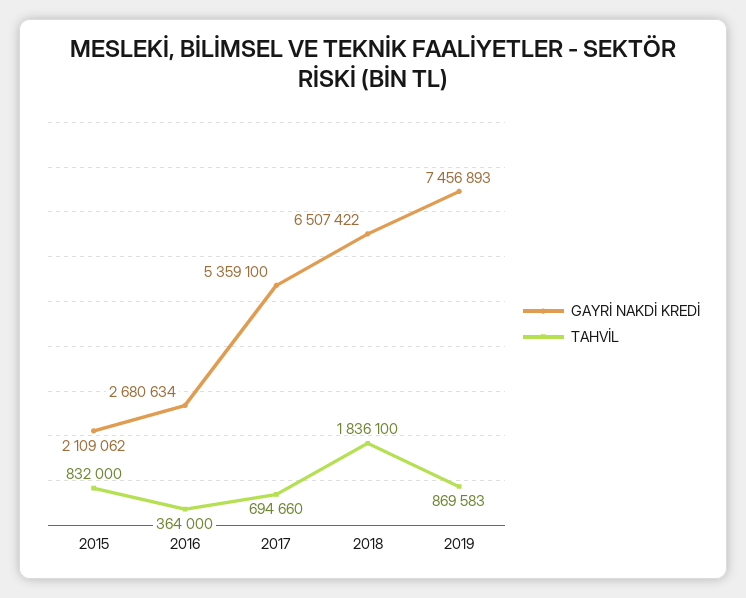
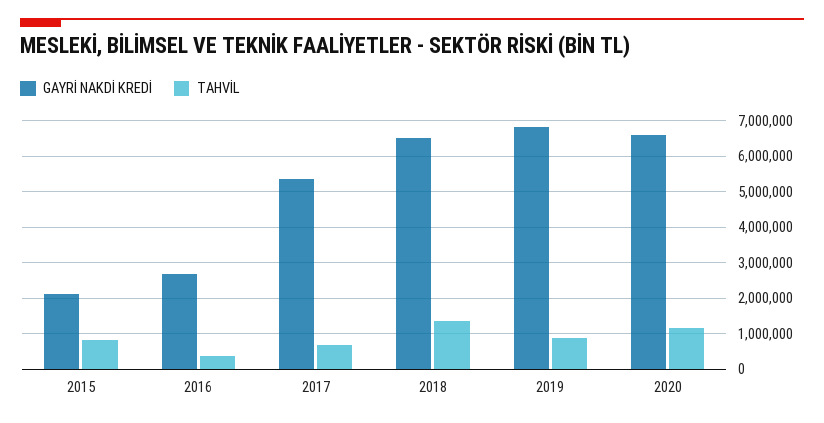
TAHVİL, 2018: 1836100 -> 1400000
GAYRİ NAKDİ KREDİ, 2019: 7456893 -> 6800000
GAYRİ NAKDİ KREDİ, 2020: none -> 6600000
TAHVİL, 2020: none -> 1200000

